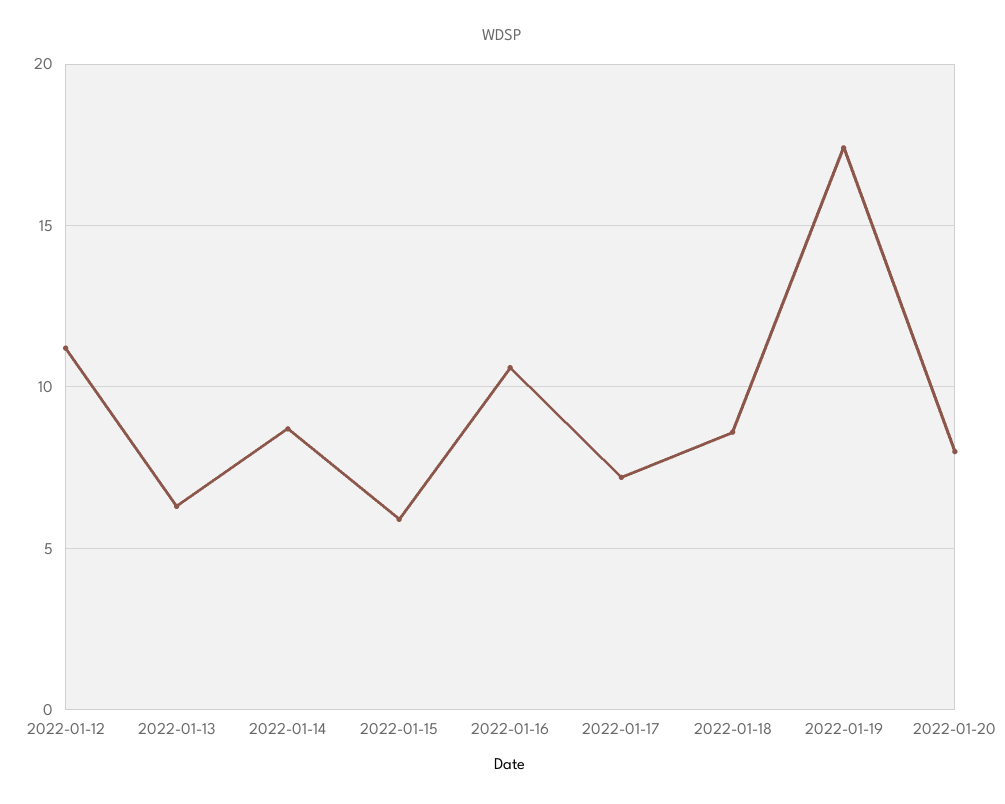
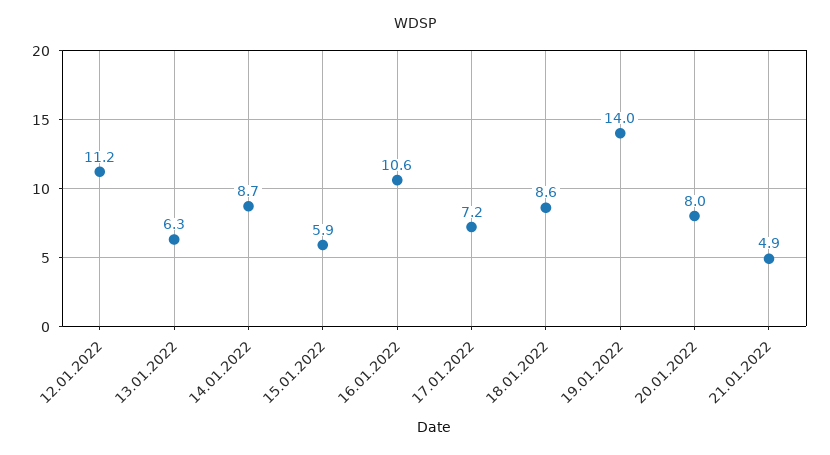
2022-01-19: 17.5 -> 14
21.01.2022: none -> 4.9

